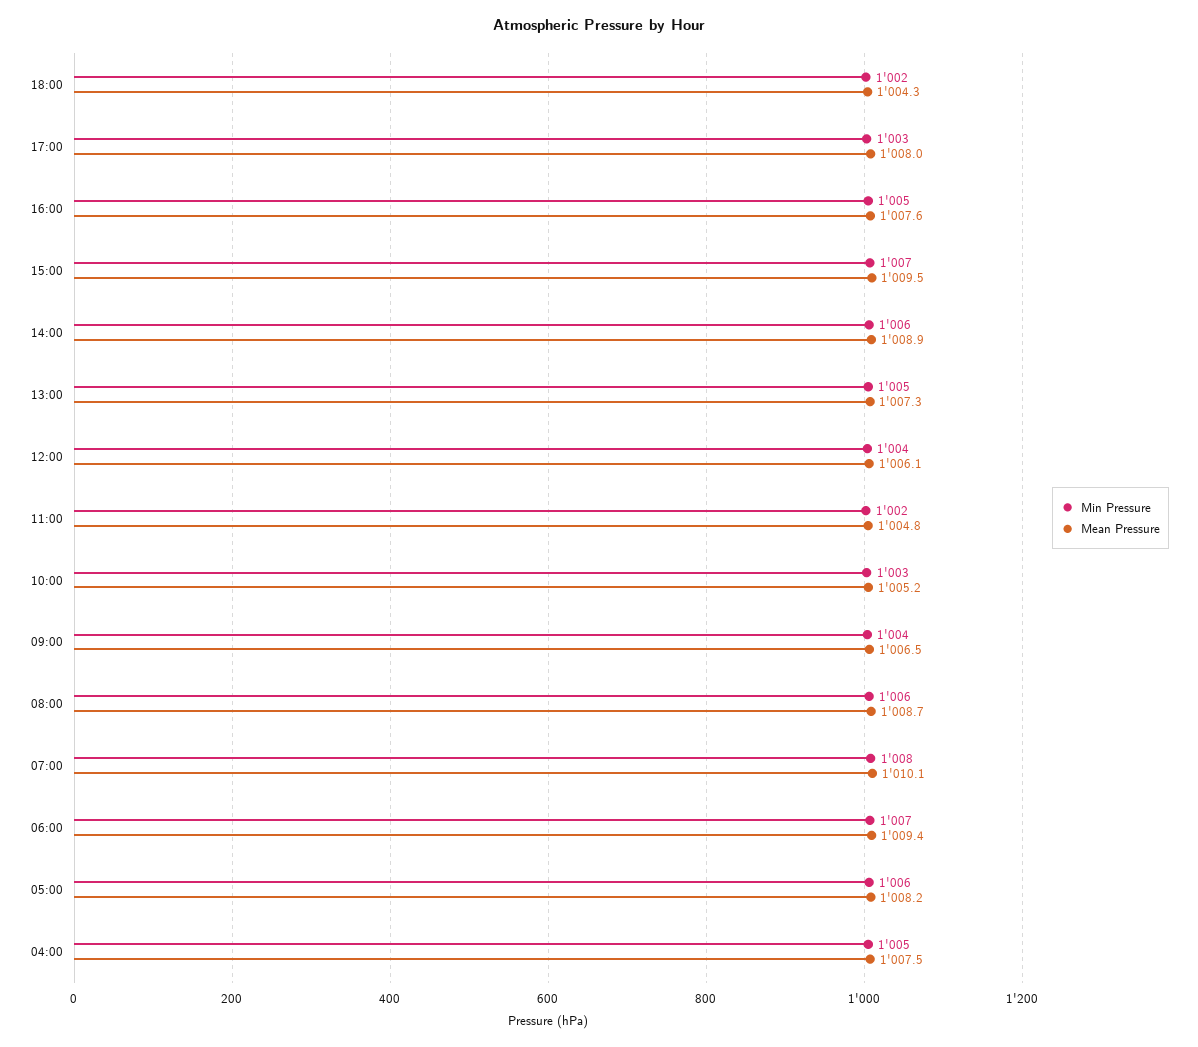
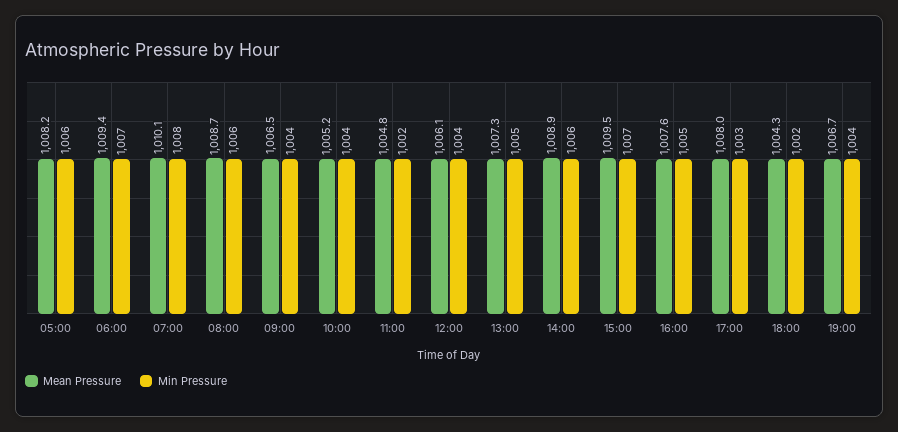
Min Pressure, 10:00: 1003 -> 1004
Min Pressure, 04:00: 1005 -> none
Mean Pressure, 04:00: 1007.5 -> none
Mean Pressure, 19:00: none -> 1006.7
Min Pressure, 19:00: none -> 1004

